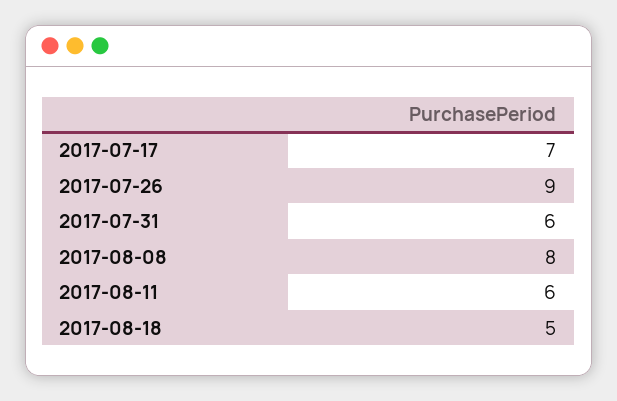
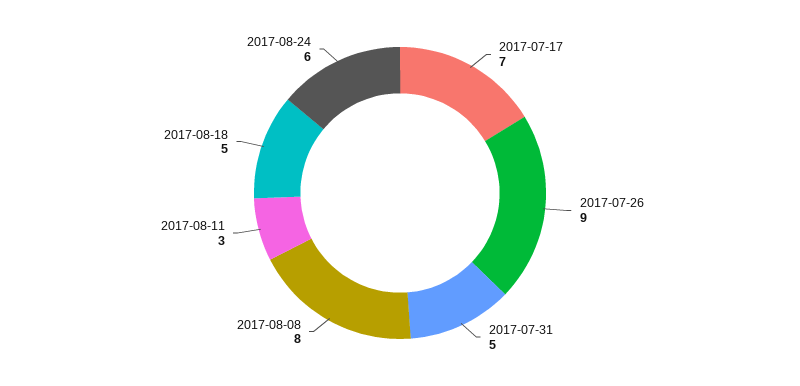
2017-07-31: 6 -> 5
2017-08-11: 6 -> 3
2017-08-24: none -> 6

